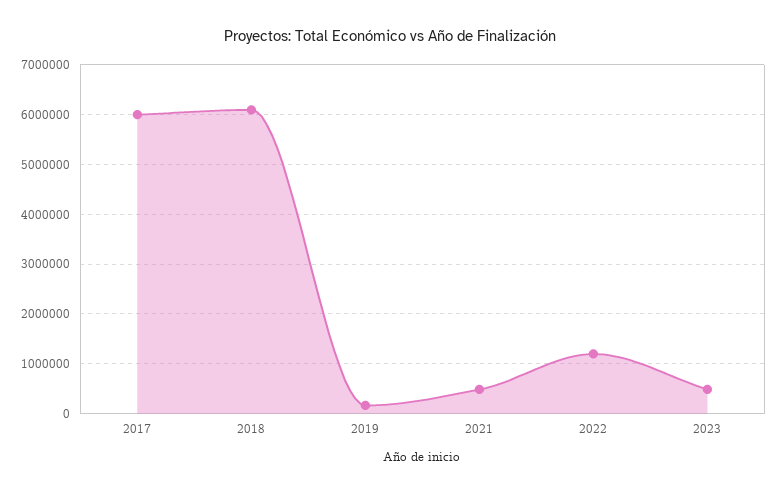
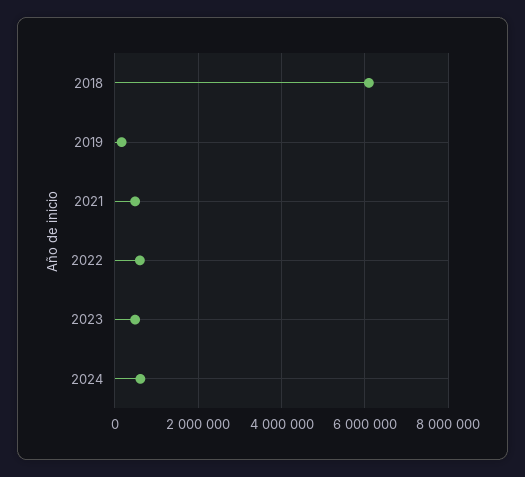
2017: 6000000 -> none
2022: 1200000 -> 600000
2024: none -> 600000

